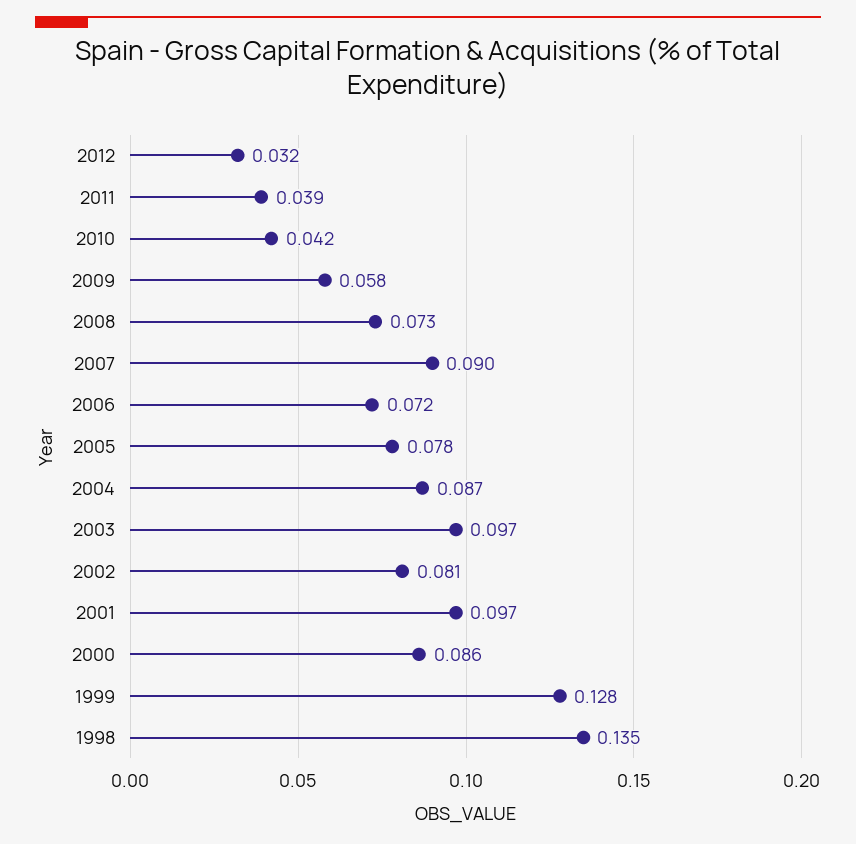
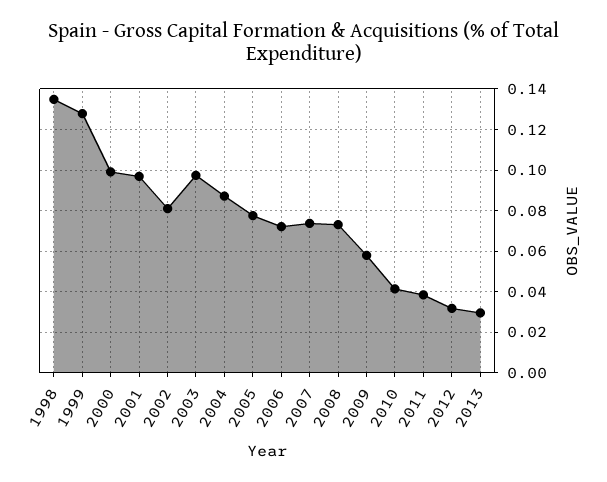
2007: 0.09 -> 0.075
2000: 0.086 -> 0.1
2013: none -> 0.03

